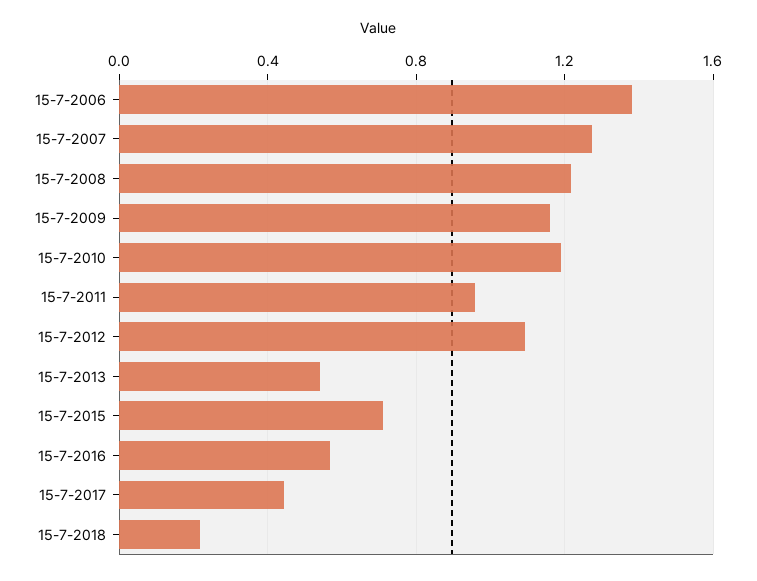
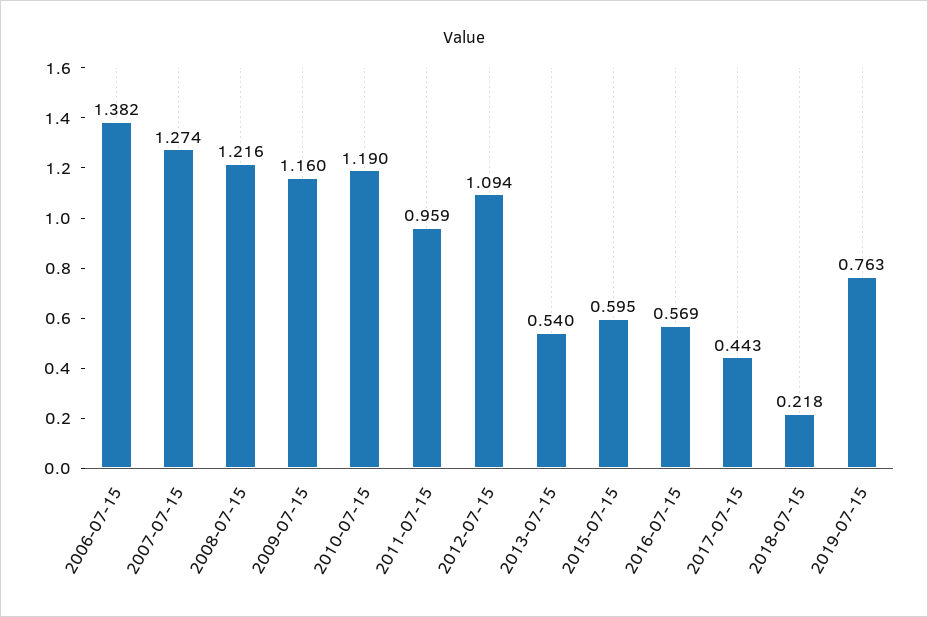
15-7-2015: 0.7 -> 0.595
2019-07-15: none -> 0.763

